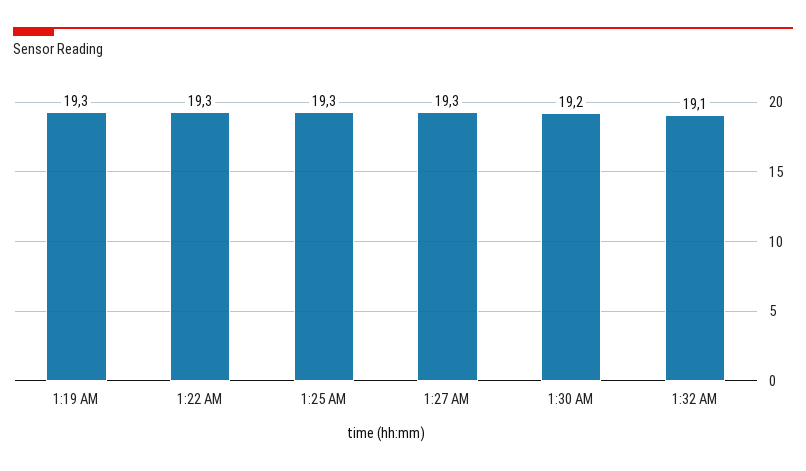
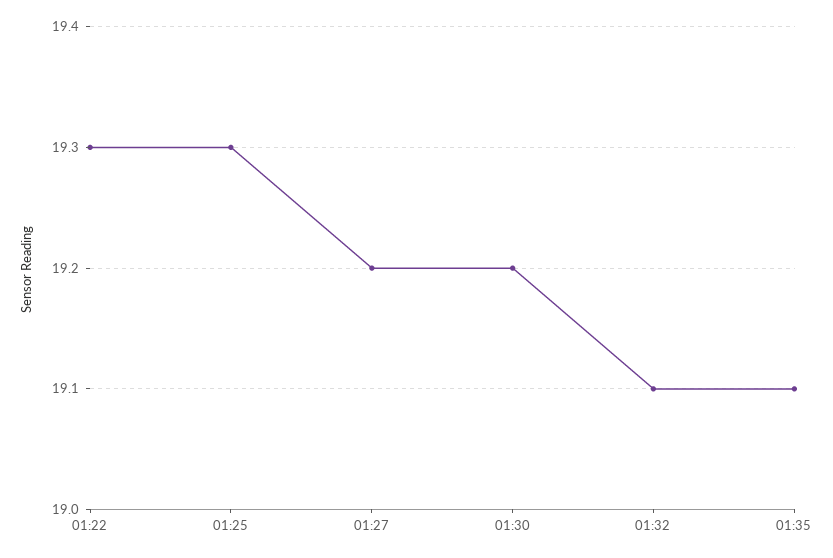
1:19 AM: 19.3 -> none
1:27 AM: 19.3 -> 19.2
01:35: none -> 19.1

